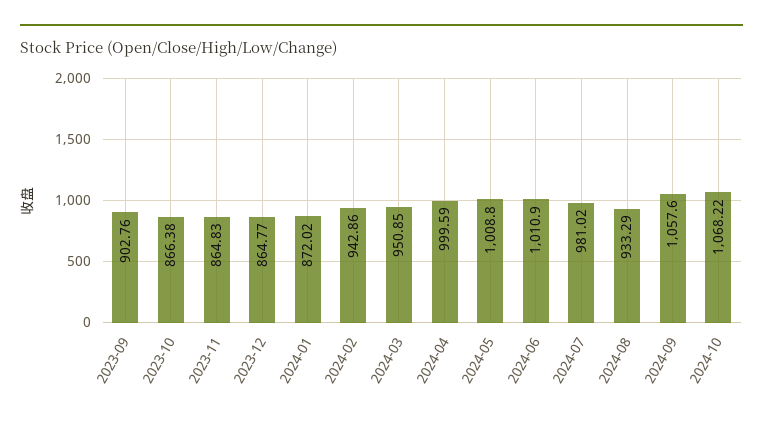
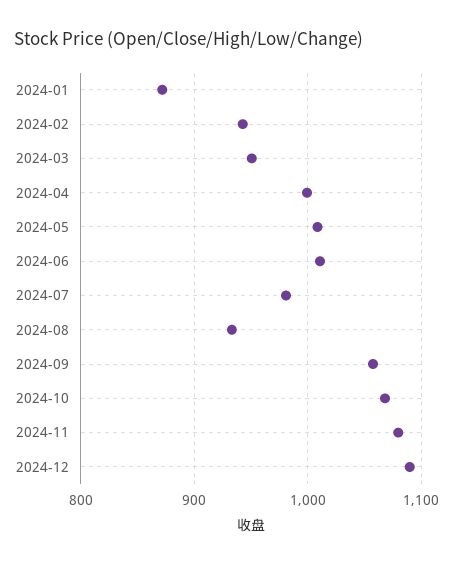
2023-09: 902.76 -> none
2023-10: 866.38 -> none
2023-11: 864.83 -> none
2023-12: 864.77 -> none
2024-11: none -> 1080
2024-12: none -> 1090

